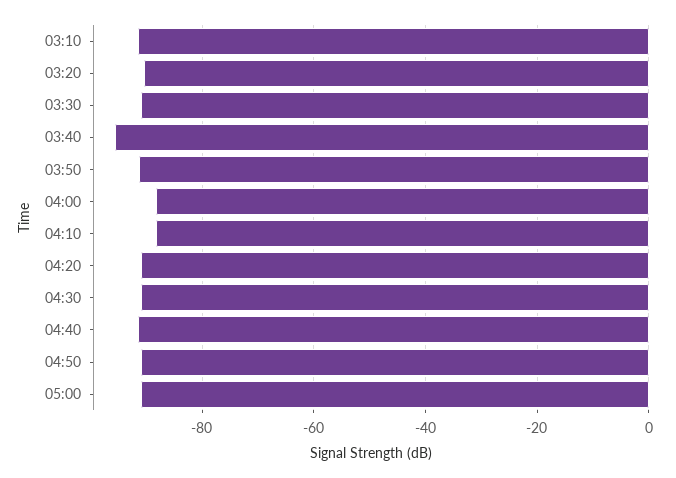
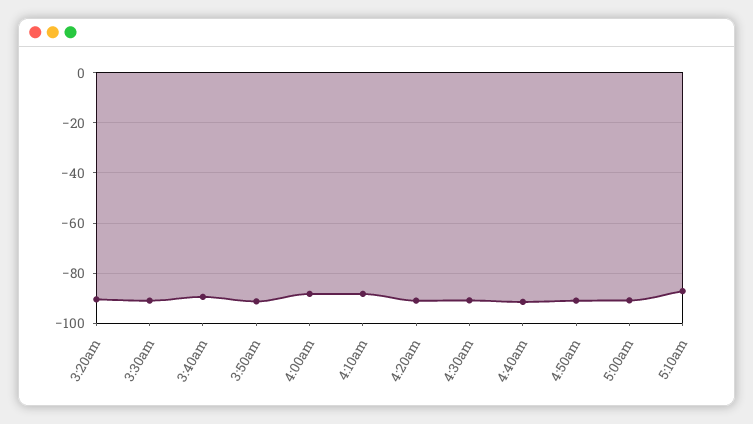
03:10: -92 -> none
03:40: -96 -> -90
5:10am: none -> -87.5

